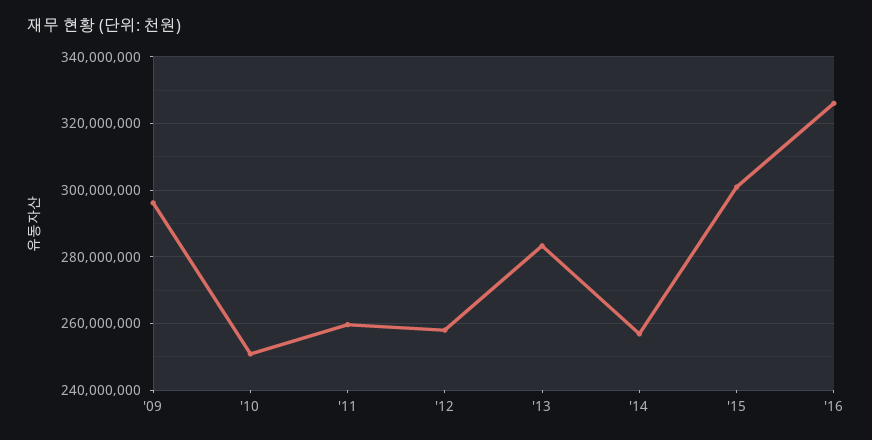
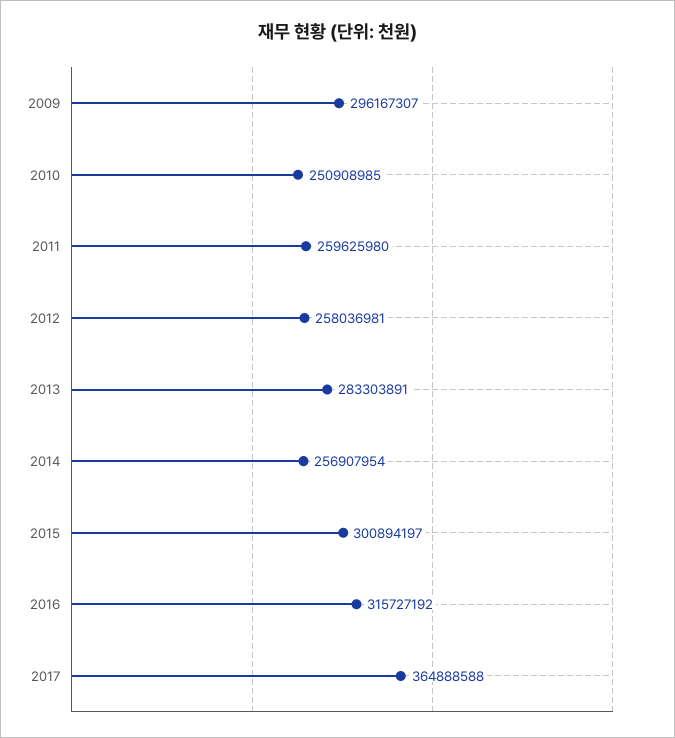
'16: 326000000 -> 315727192
2017: none -> 364888588

